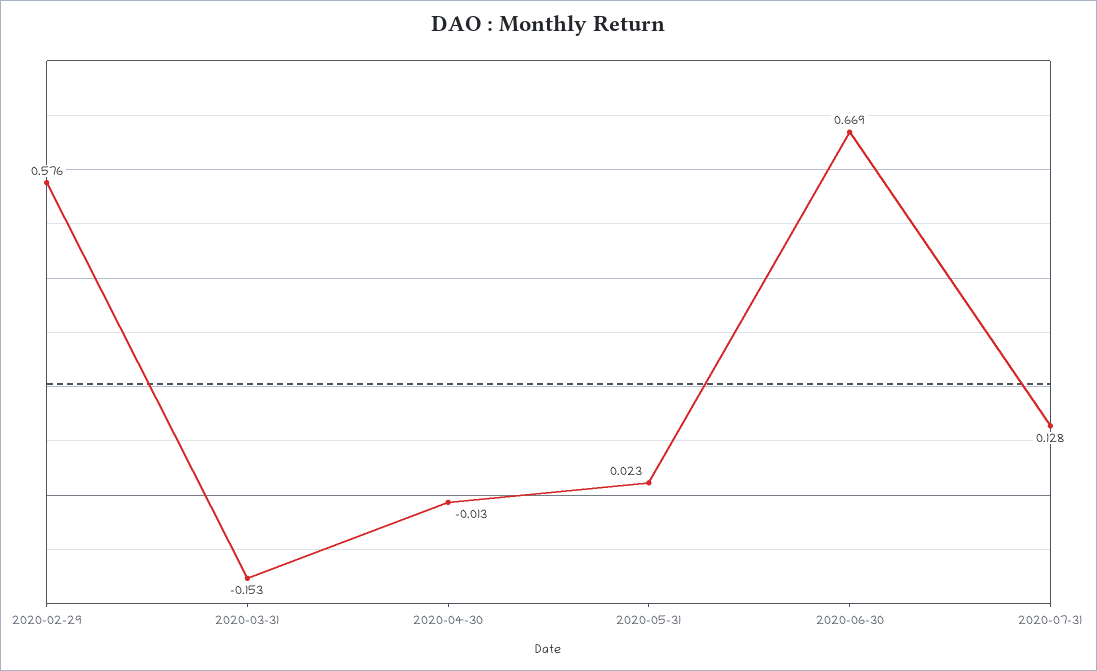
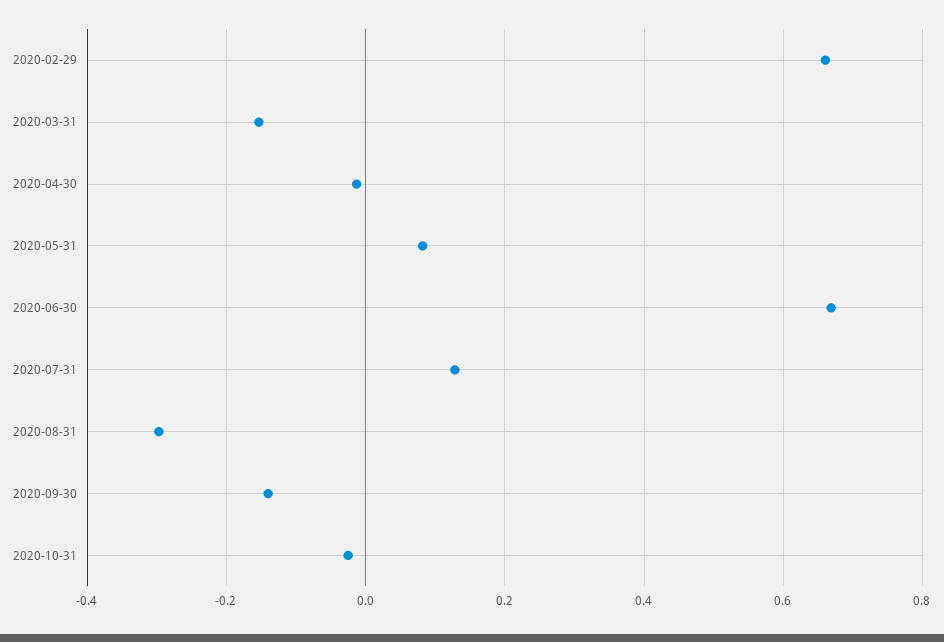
2020-02-29: 0.576 -> 0.66
2020-05-31: 0.023 -> 0.08
2020-08-31: none -> -0.3
2020-09-30: none -> -0.14
2020-10-31: none -> -0.02

